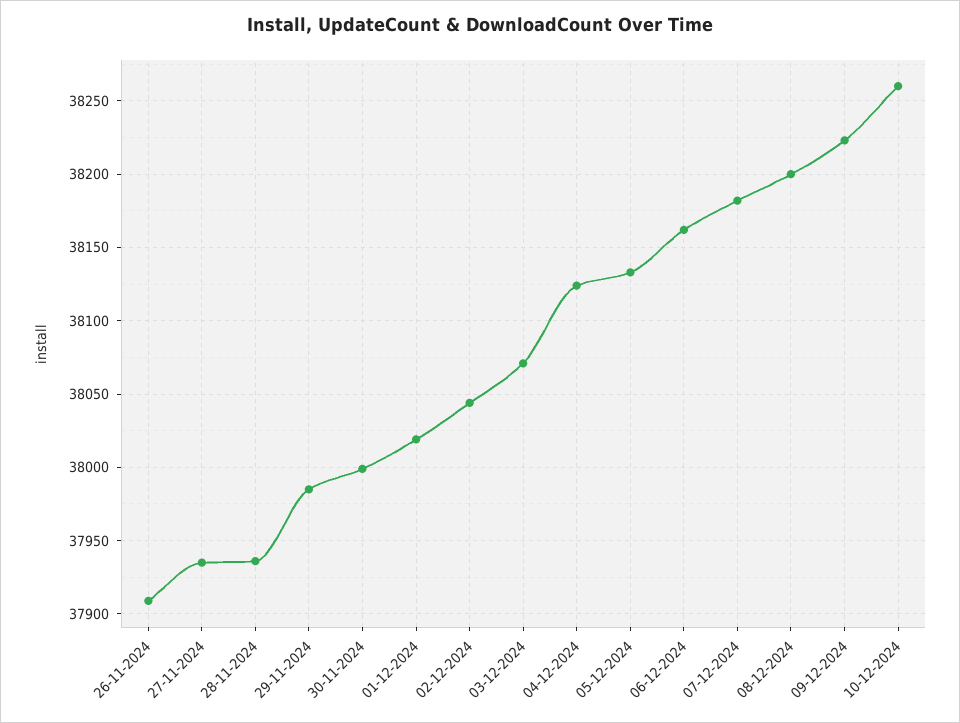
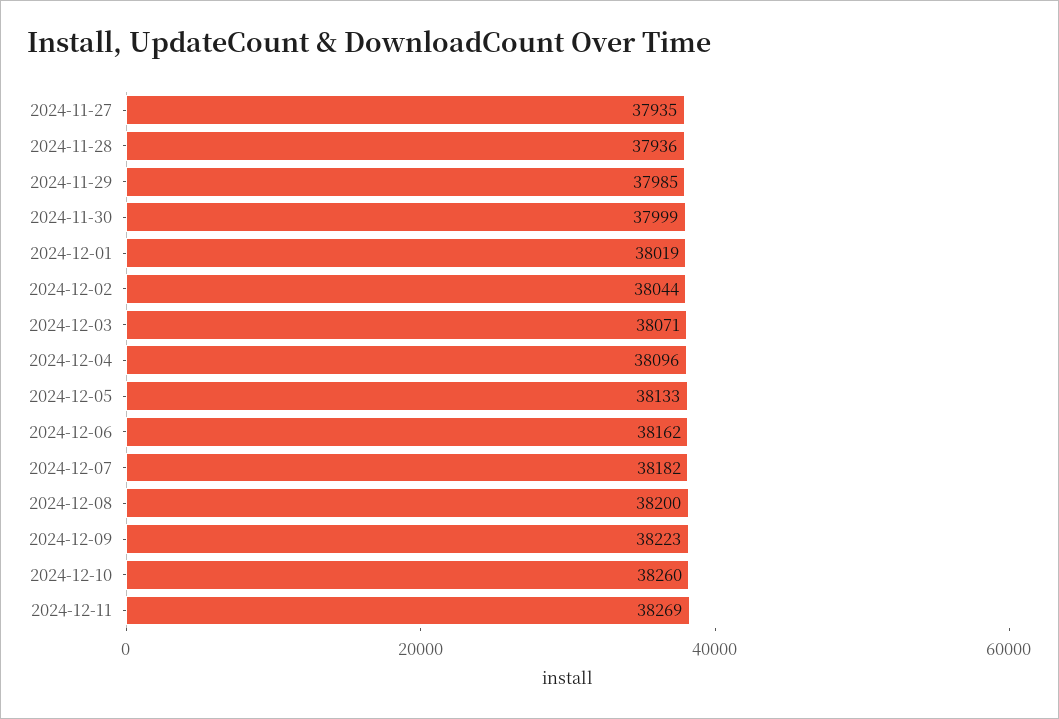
26-11-2024: 37910 -> none
04-12-2024: 38125 -> 38096
2024-12-11: none -> 38269

